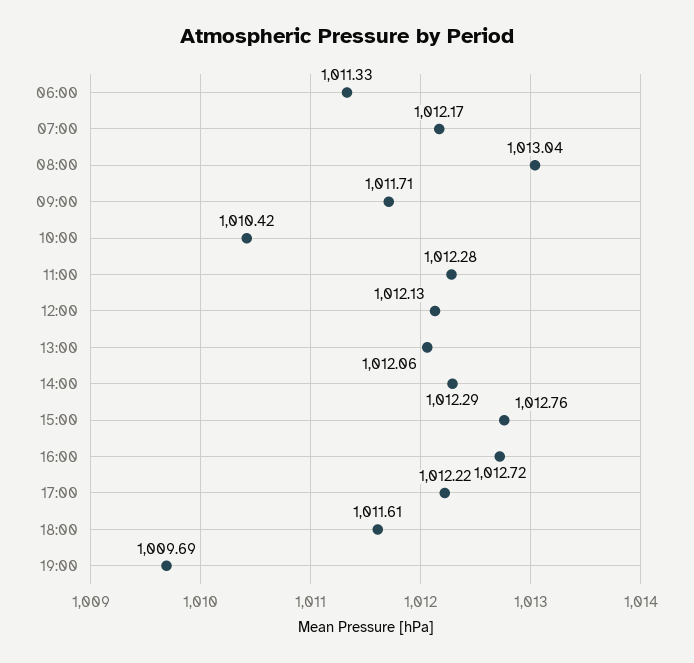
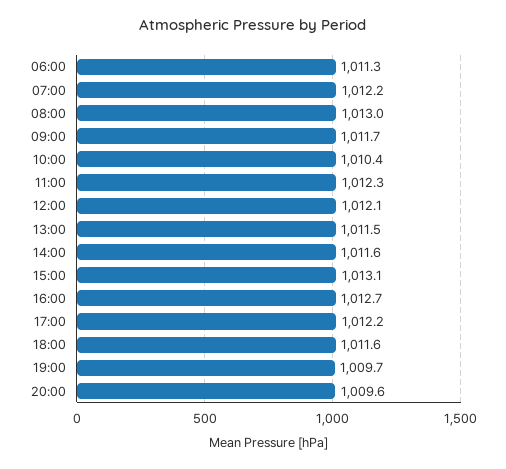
13:00: 1012.06 -> 1011.5
14:00: 1012.29 -> 1011.6
15:00: 1012.76 -> 1013.1
20:00: none -> 1009.6

